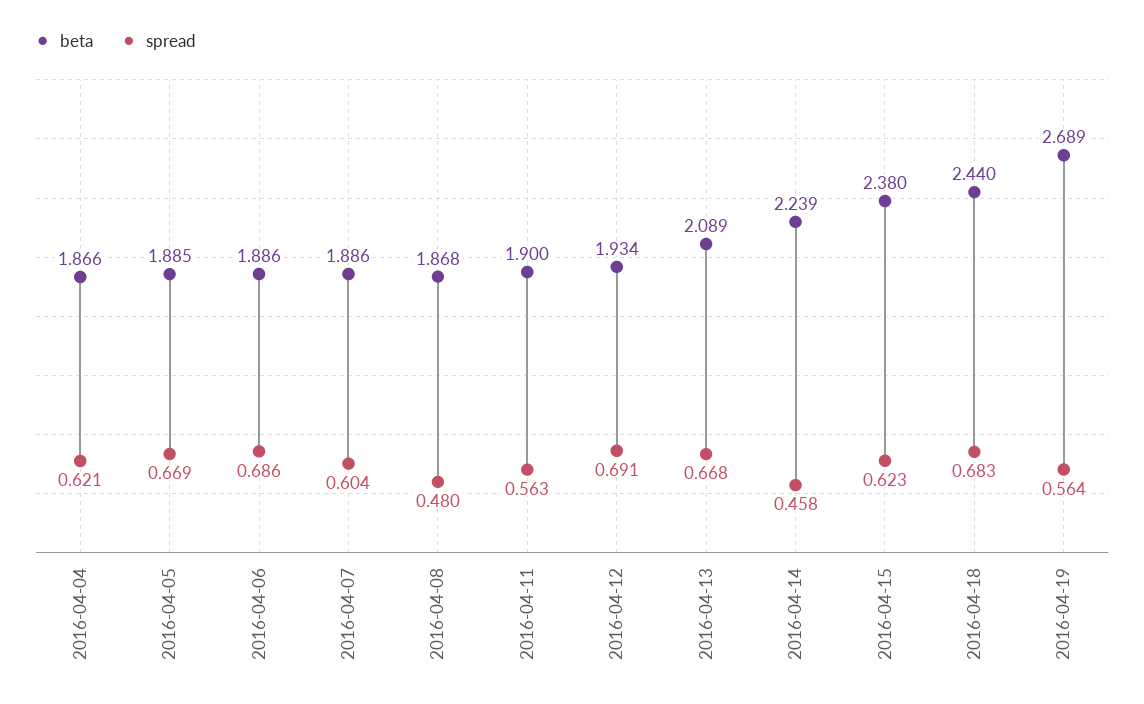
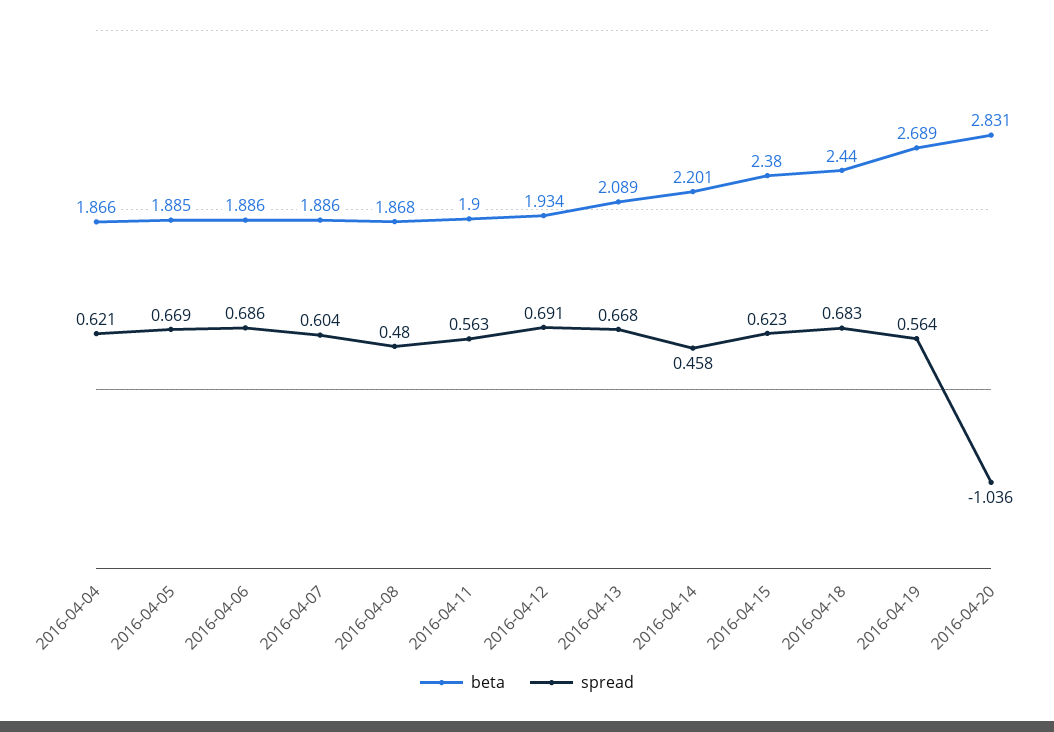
beta, 2016-04-14: 2.239 -> 2.201
beta, 2016-04-20: none -> 2.831
spread, 2016-04-20: none -> -1.036

